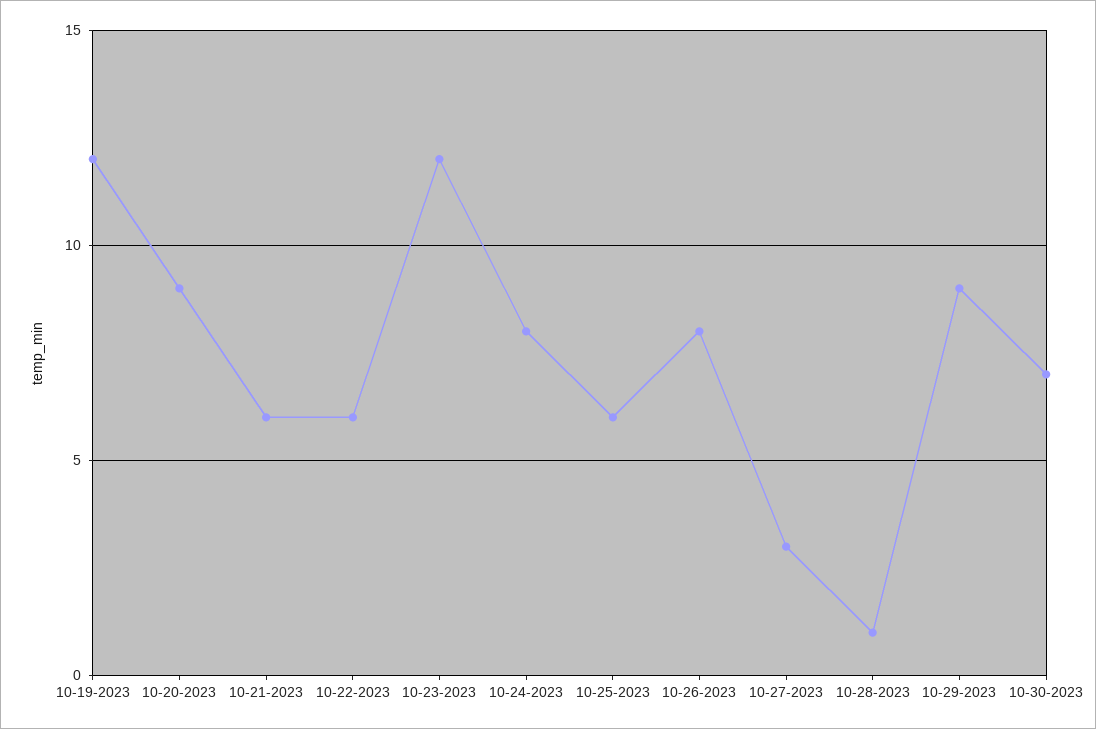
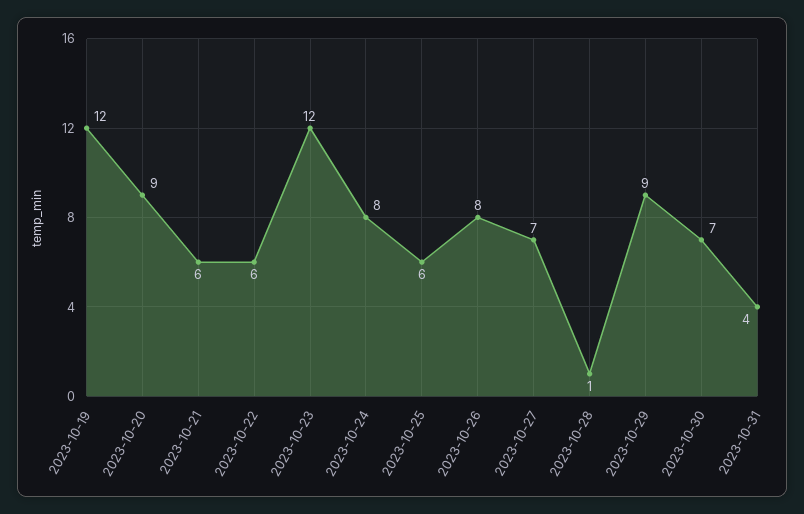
10-27-2023: 3 -> 7
2023-10-31: none -> 4

